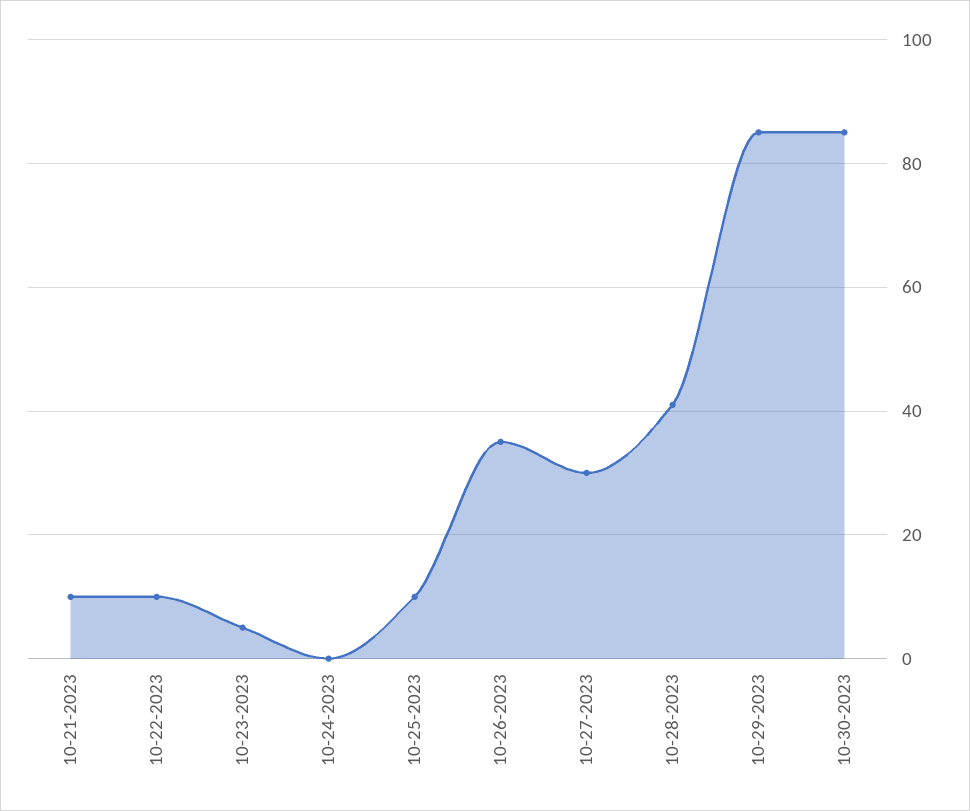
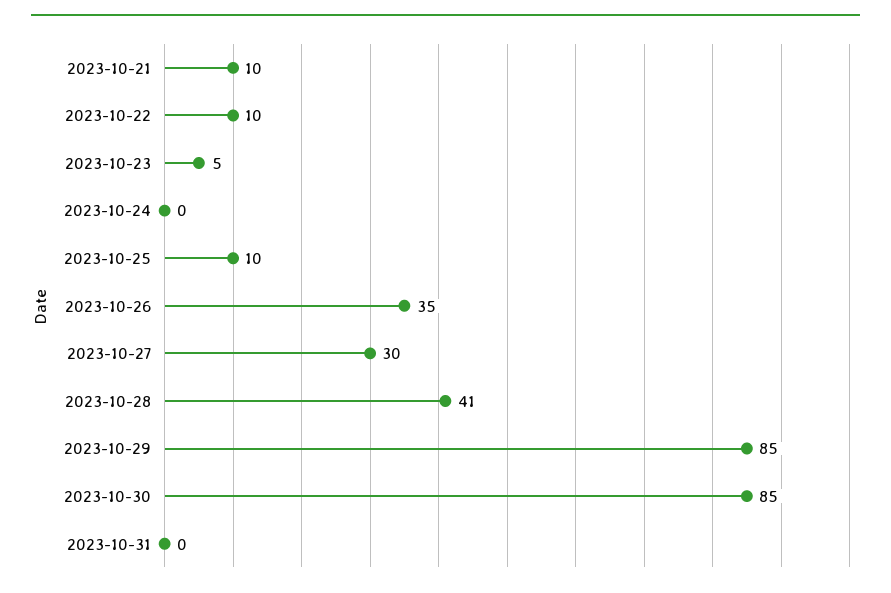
2023-10-31: none -> 0

